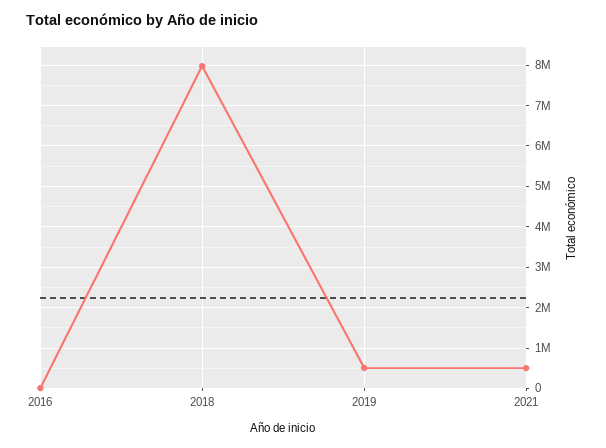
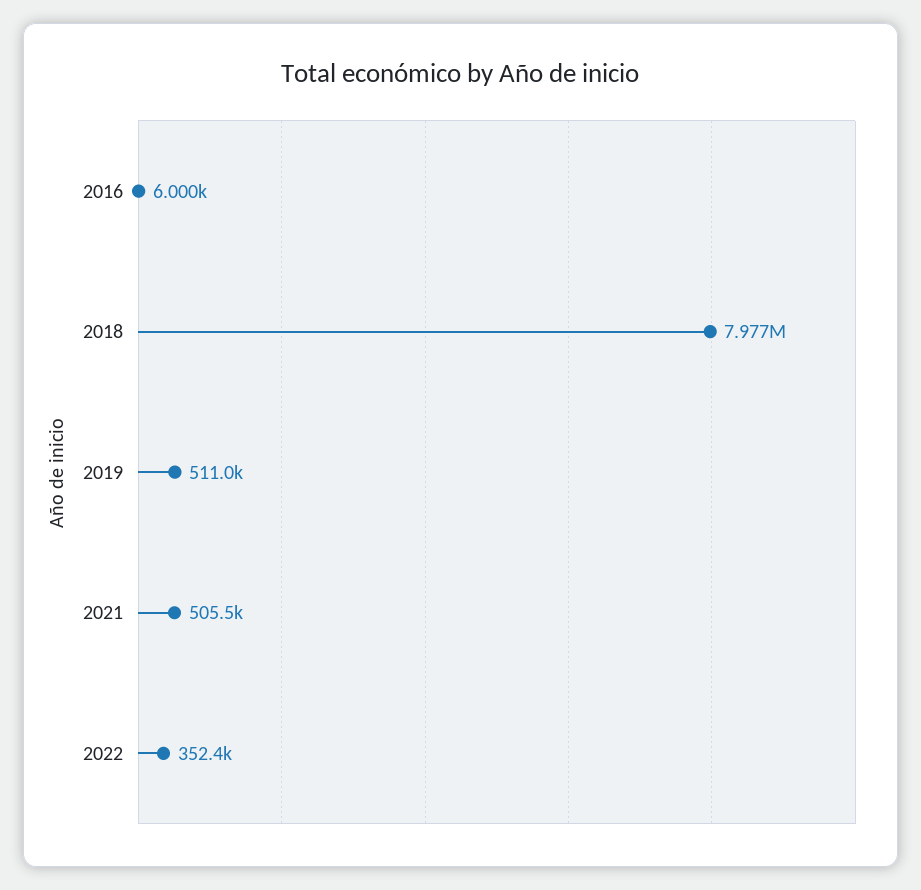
2022: none -> 352400

